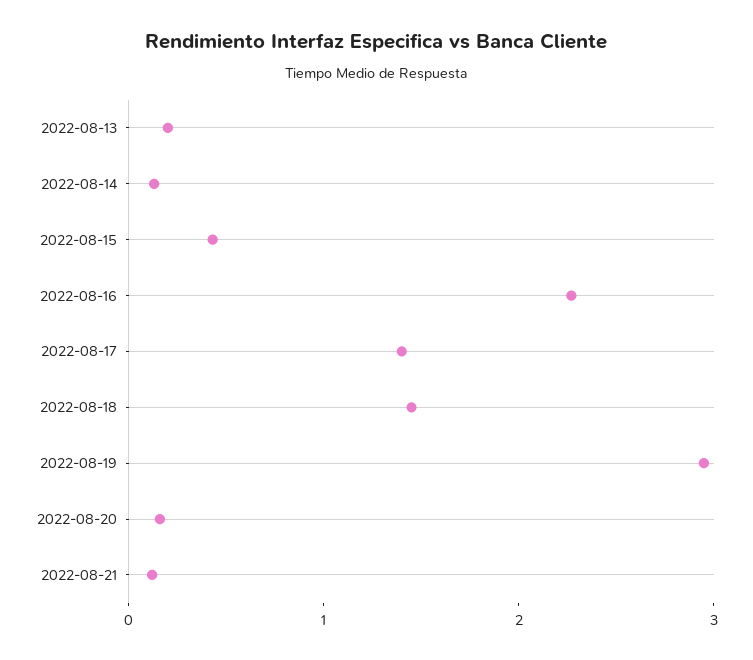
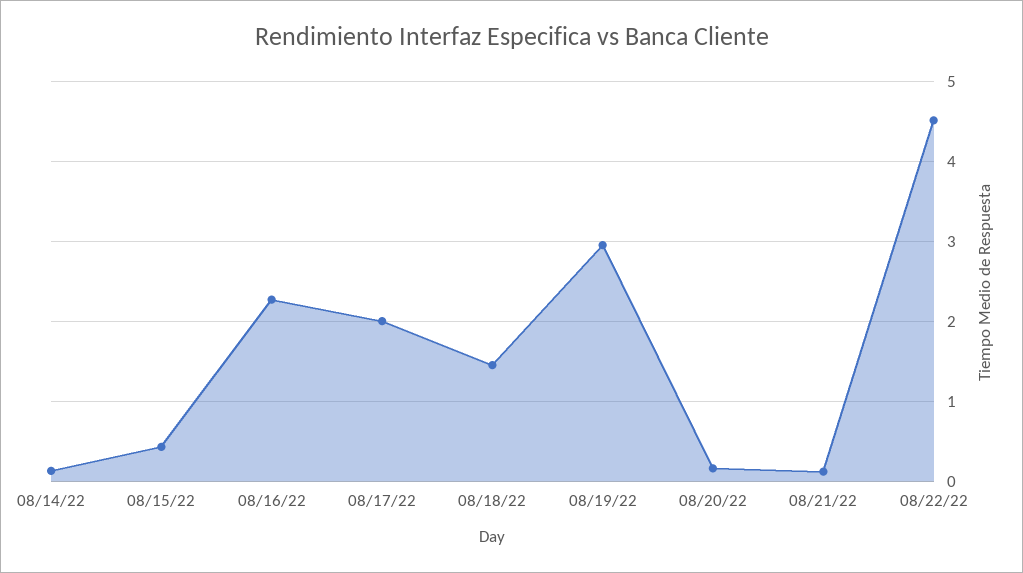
2022-08-13: 0.2 -> none
2022-08-17: 1.4 -> 2
08/22/22: none -> 4.5

